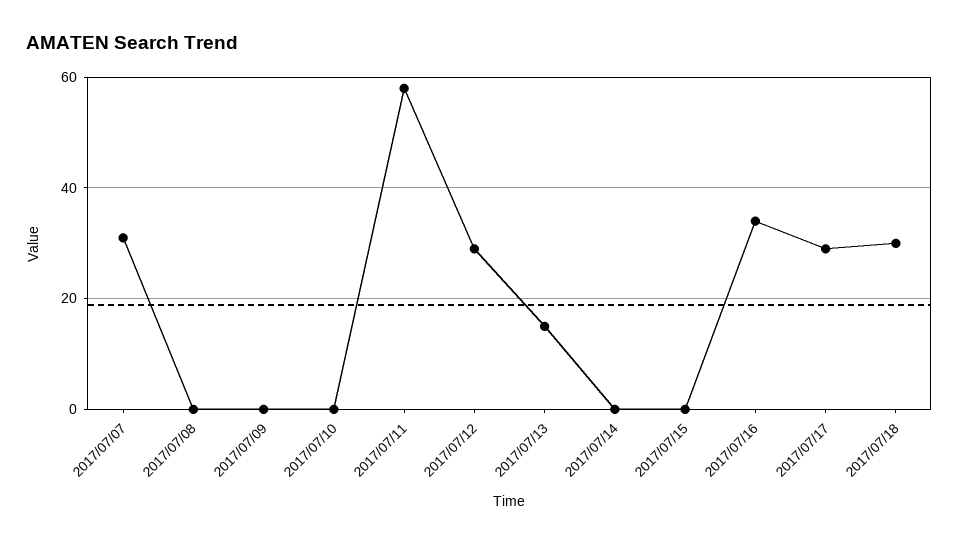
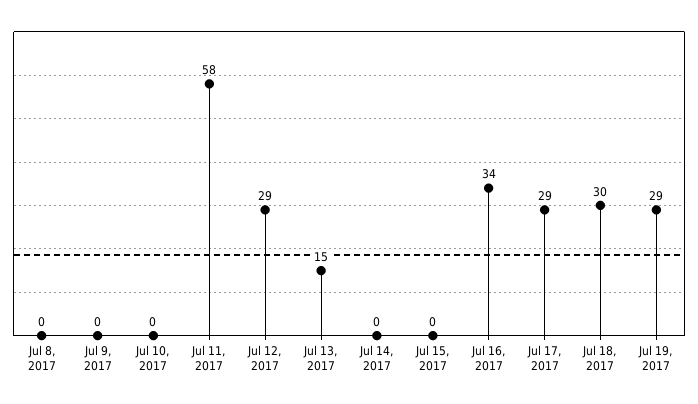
2017/07/07: 30 -> none
Jul 19, 2017: none -> 29

